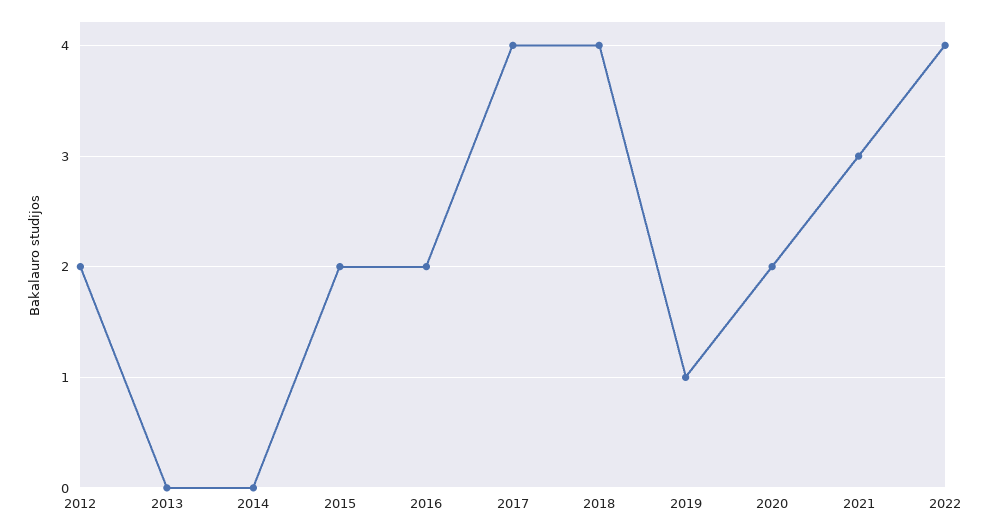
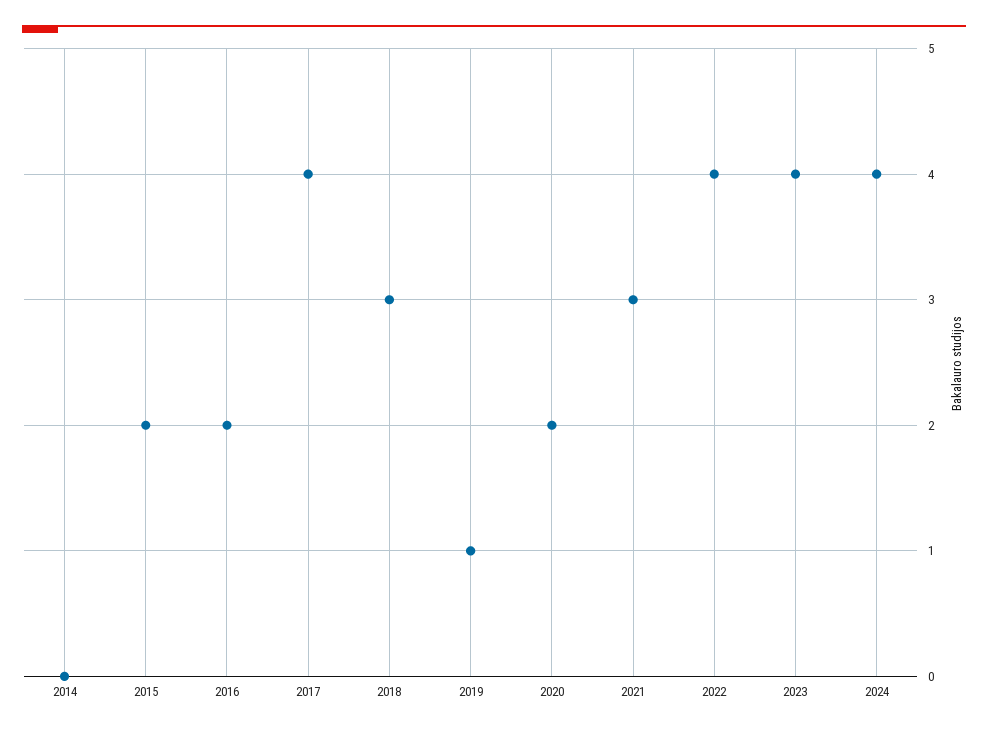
2012: 2 -> none
2013: 0 -> none
2018: 4 -> 3
2023: none -> 4
2024: none -> 4

